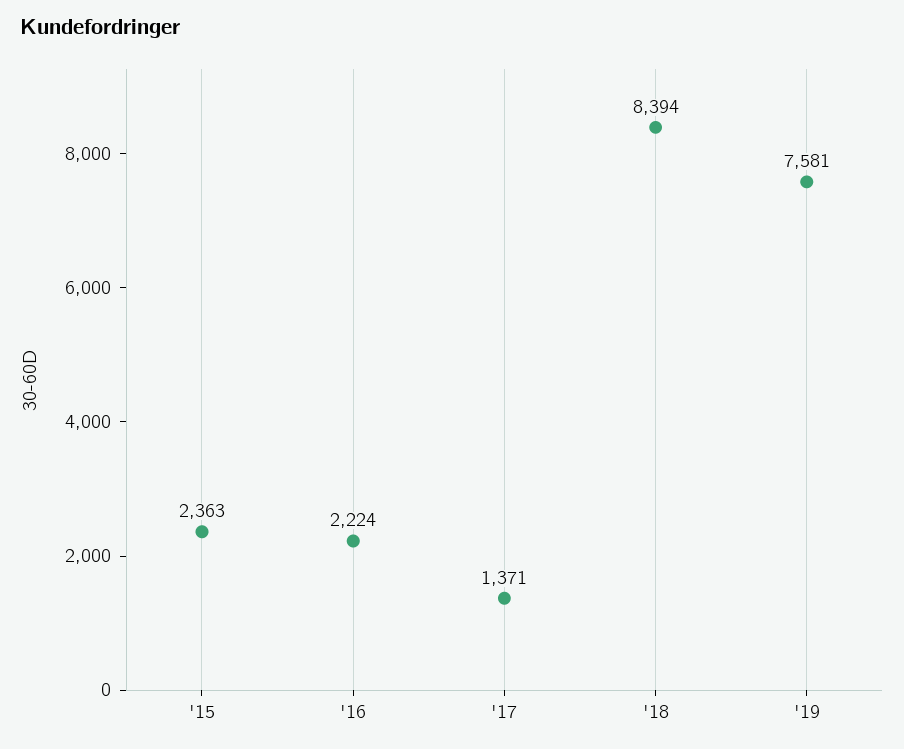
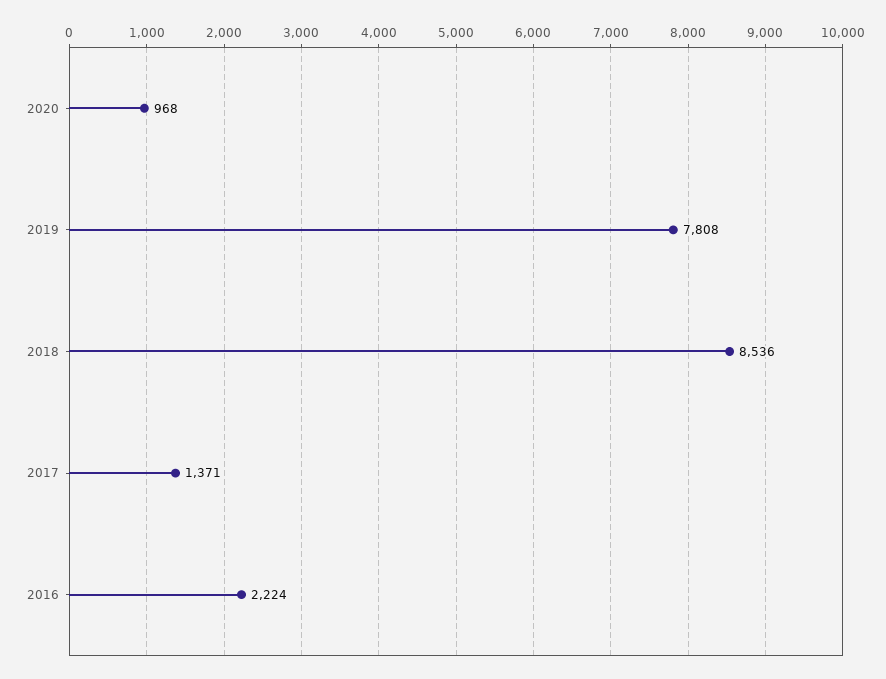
'15: 2363 -> none
'18: 8394 -> 8536
'19: 7581 -> 7808
2020: none -> 968

